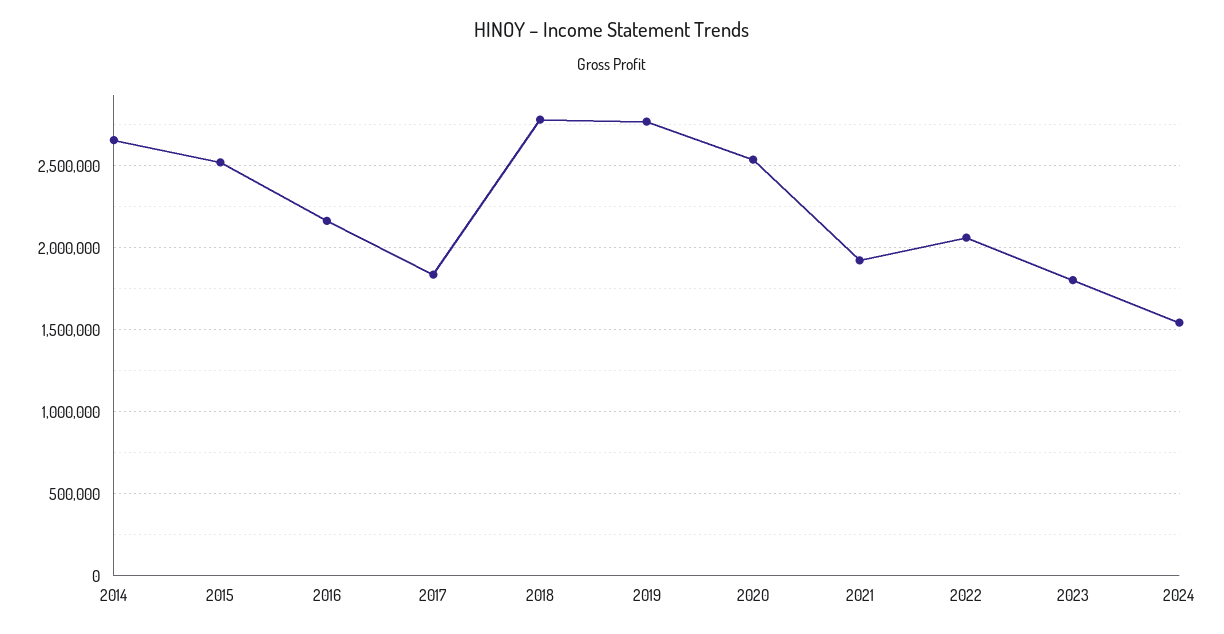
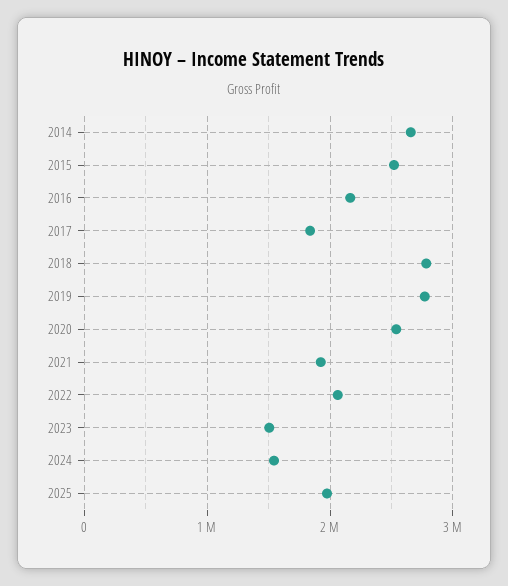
2023: 1800000 -> 1500000
2025: none -> 2000000

